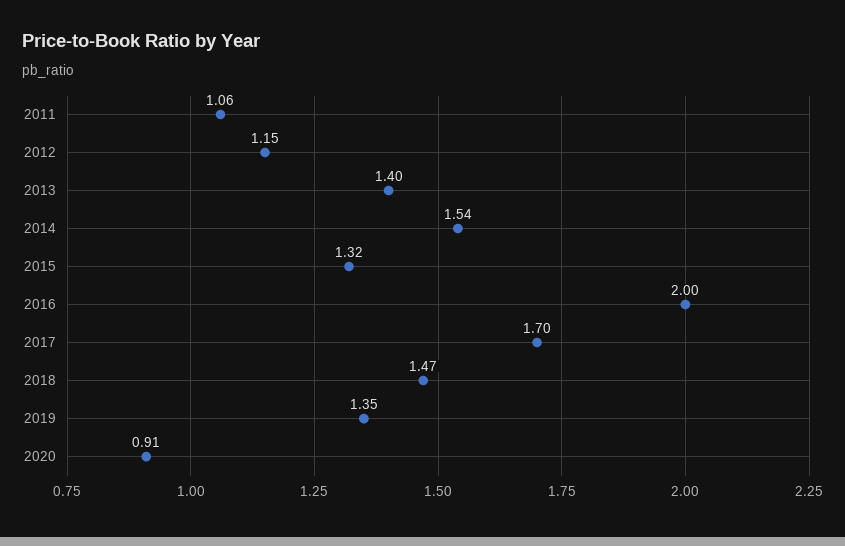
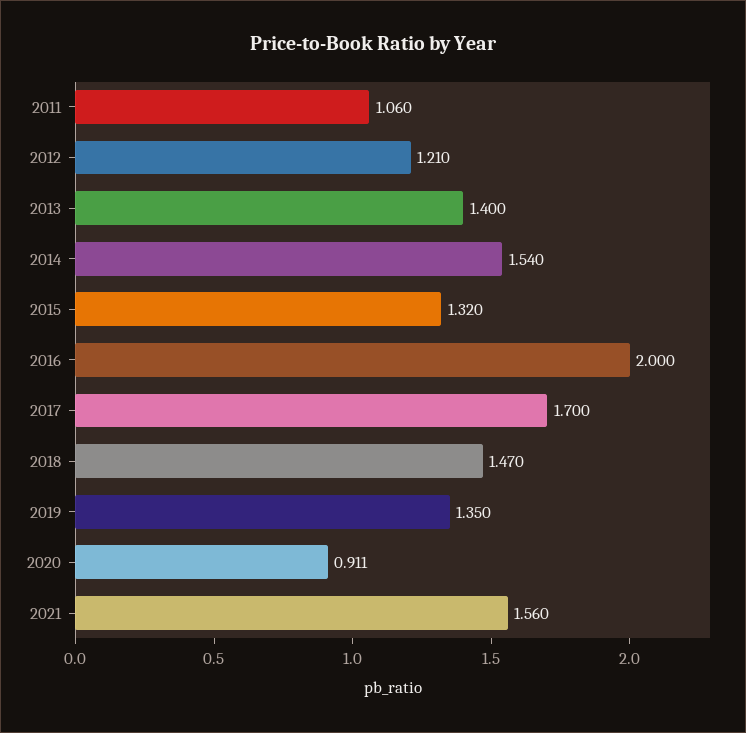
2012: 1.15 -> 1.21
2021: none -> 1.56

